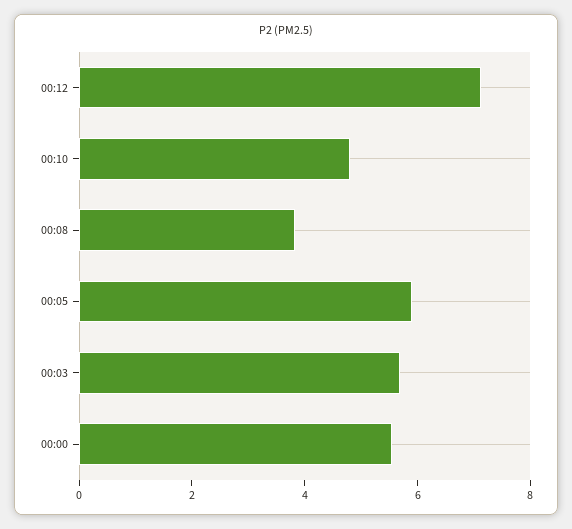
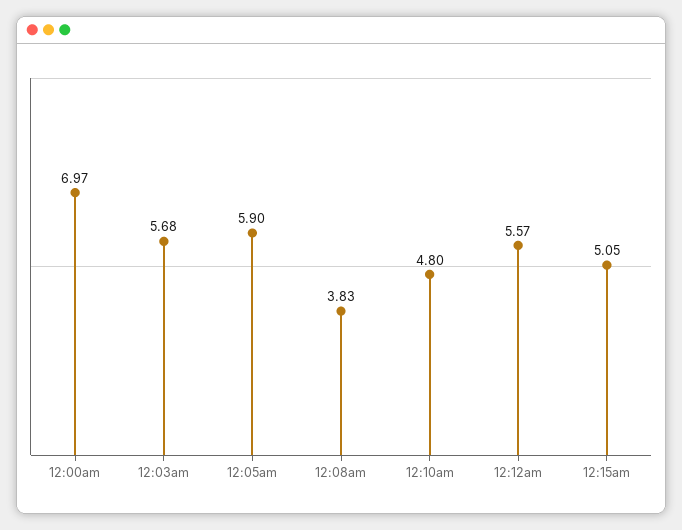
00:12: 7 -> 5.57
00:00: 5.5 -> 6.97
12:15am: none -> 5.05

